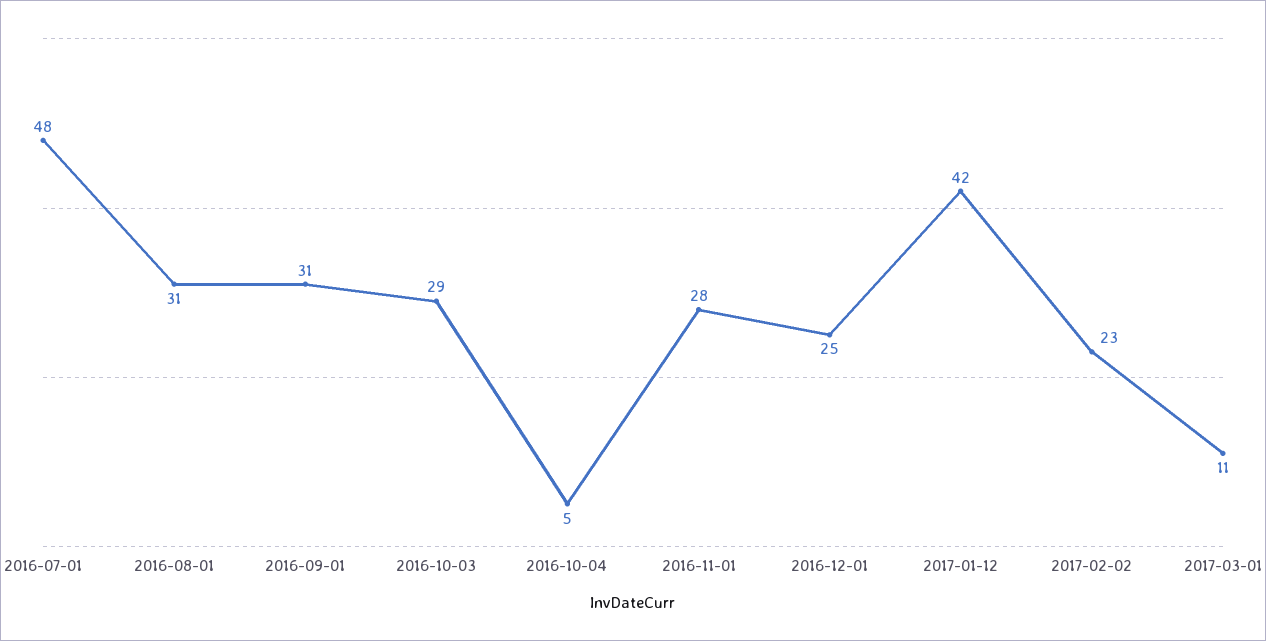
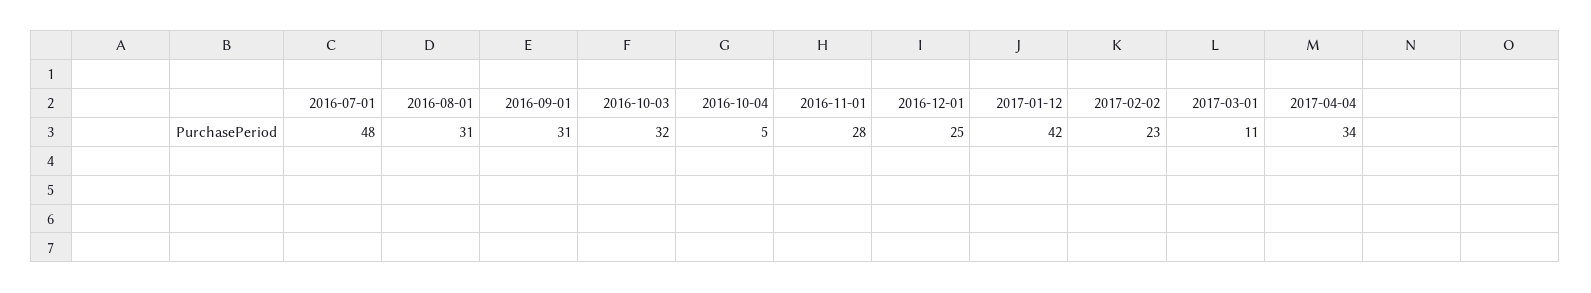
2016-10-03: 29 -> 32
2017-04-04: none -> 34

